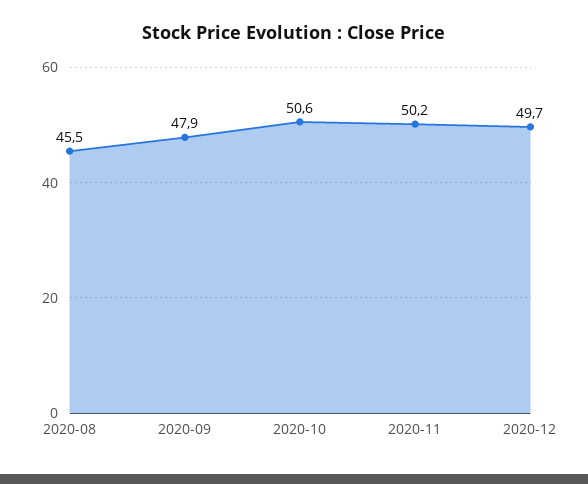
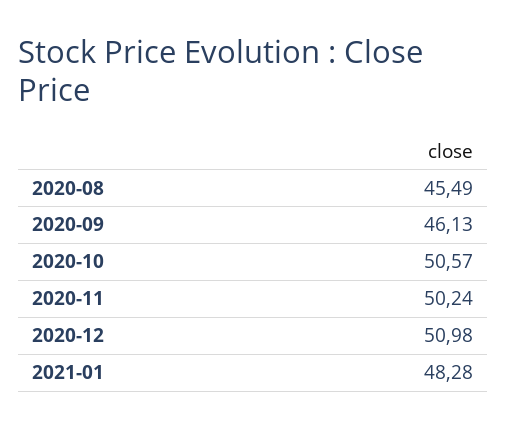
2020-09: 47.9 -> 46.13
2020-12: 49.7 -> 50.98
2021-01: none -> 48.28

